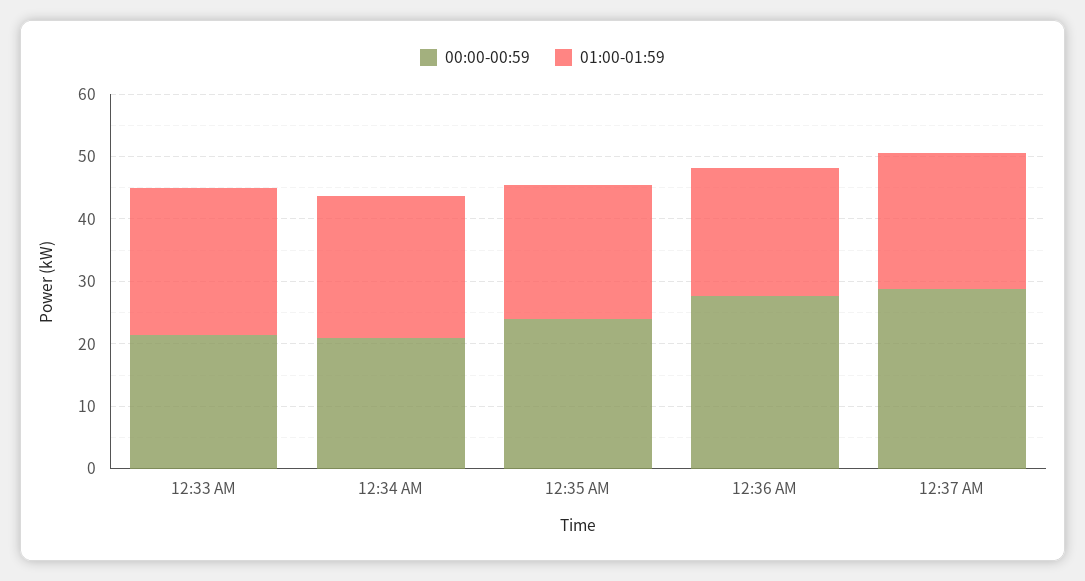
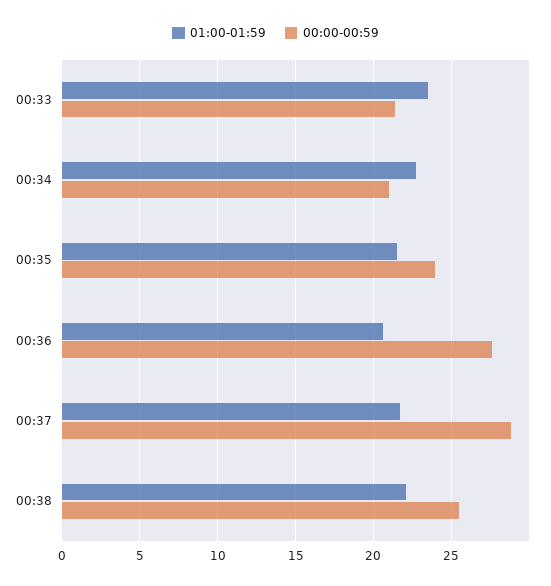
01:00-01:59, 00:38: none -> 22
00:00-00:59, 00:38: none -> 25.5

